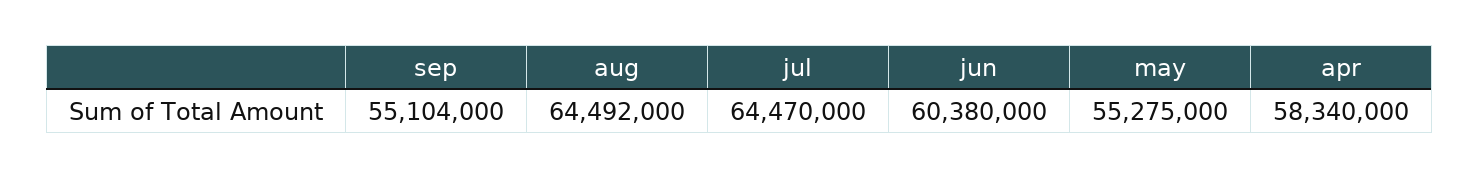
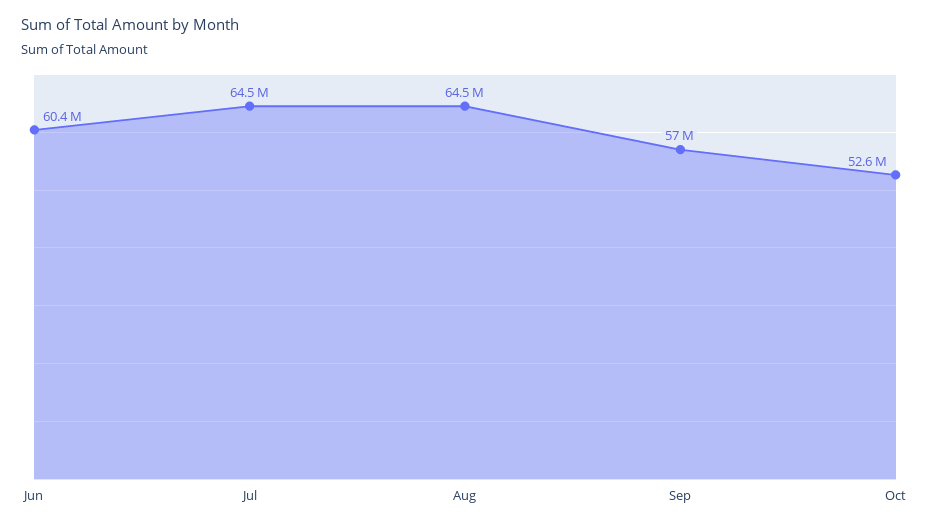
sep: 55104000 -> 57000000
may: 55275000 -> none
apr: 58340000 -> none
Oct: none -> 52600000

